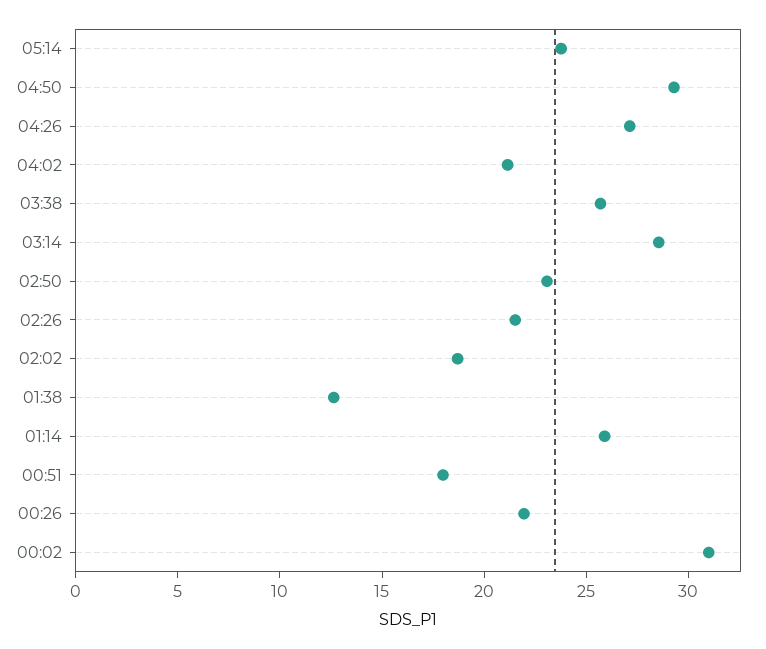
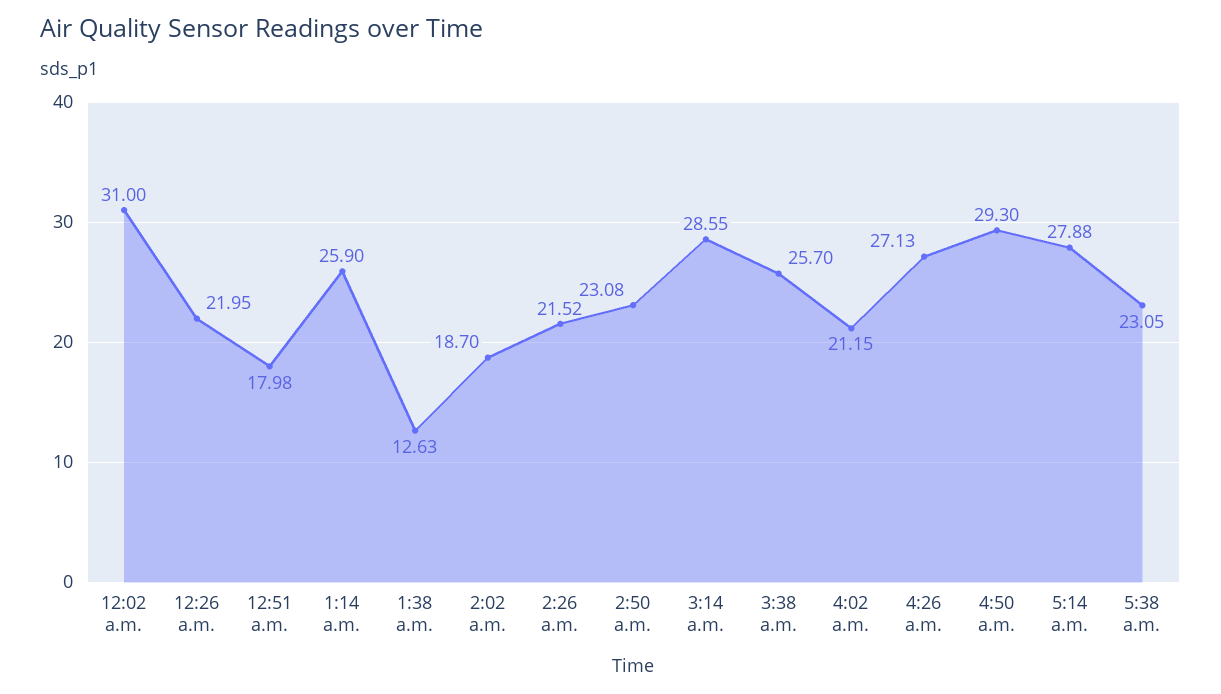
05:14: 24 -> 27.88
5:38 a.m.: none -> 23.05

